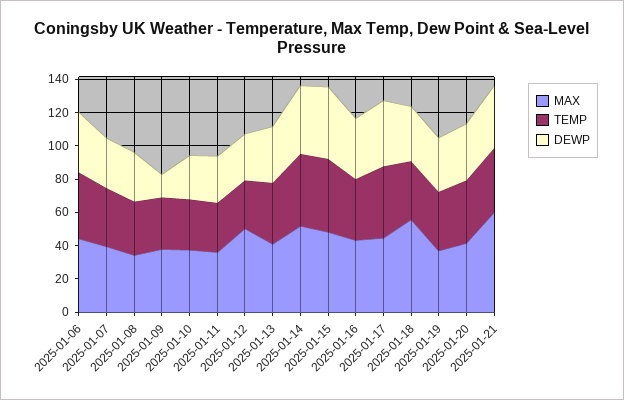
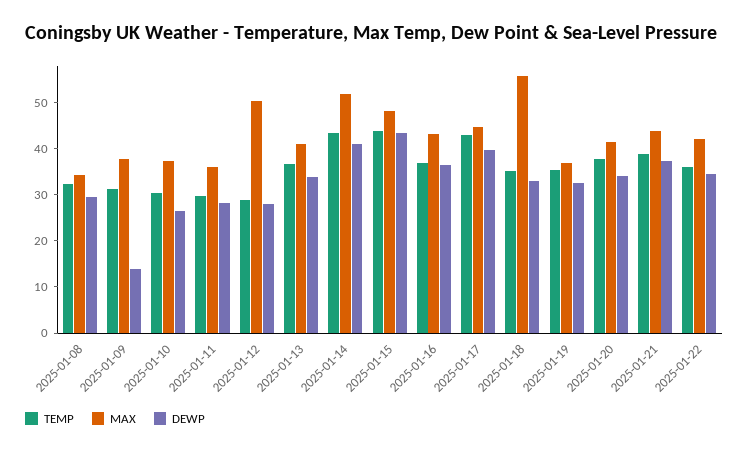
MAX, 2025-01-06: 45 -> none
TEMP, 2025-01-06: 40 -> none
DEWP, 2025-01-06: 35 -> none
MAX, 2025-01-07: 40 -> none
TEMP, 2025-01-07: 35 -> none
DEWP, 2025-01-07: 30 -> none
MAX, 2025-01-21: 60 -> 44
TEMP, 2025-01-22: none -> 36
MAX, 2025-01-22: none -> 42
DEWP, 2025-01-22: none -> 34

